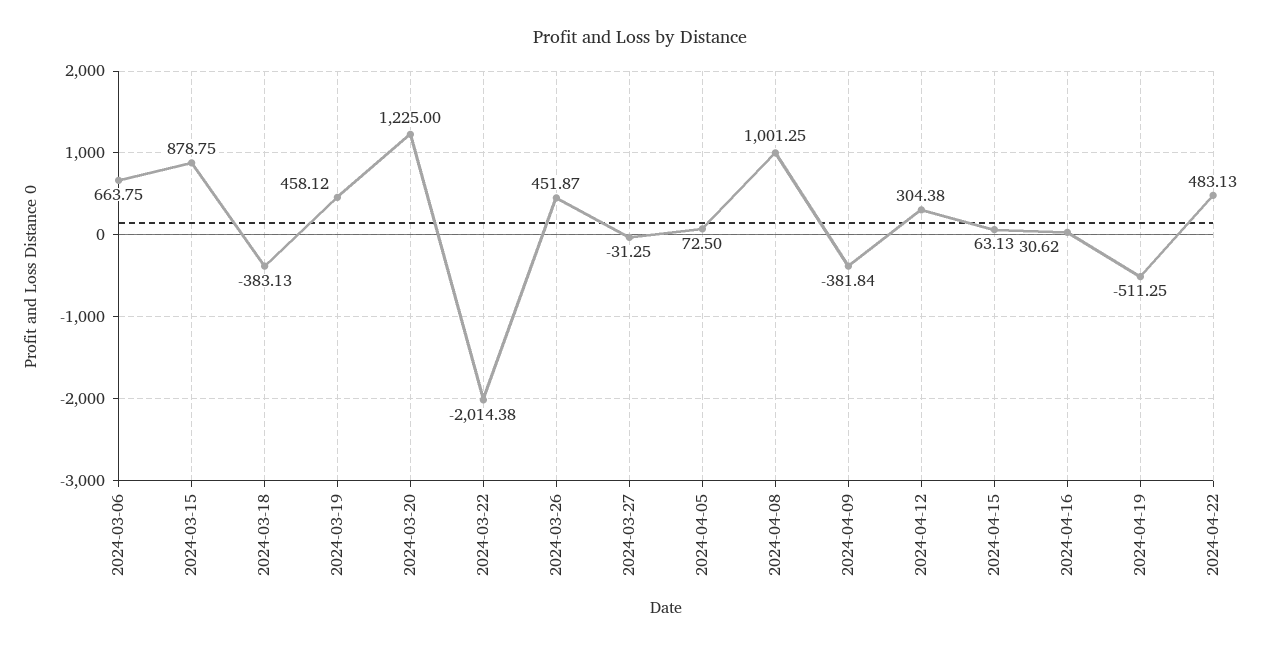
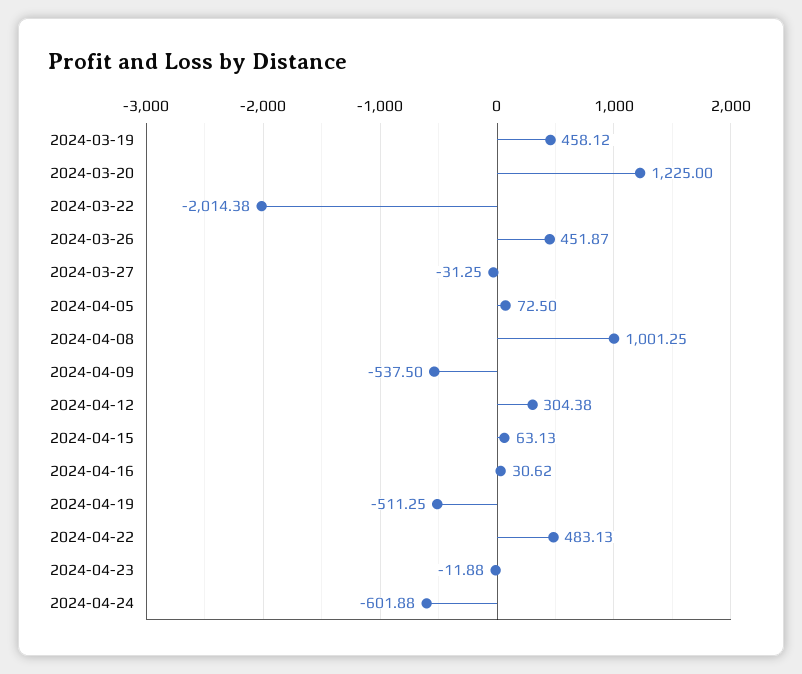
2024-03-06: 663.75 -> none
2024-03-15: 878.75 -> none
2024-03-18: -383.13 -> none
2024-04-09: -381.84 -> -537.5
2024-04-23: none -> -11.88
2024-04-24: none -> -601.88

